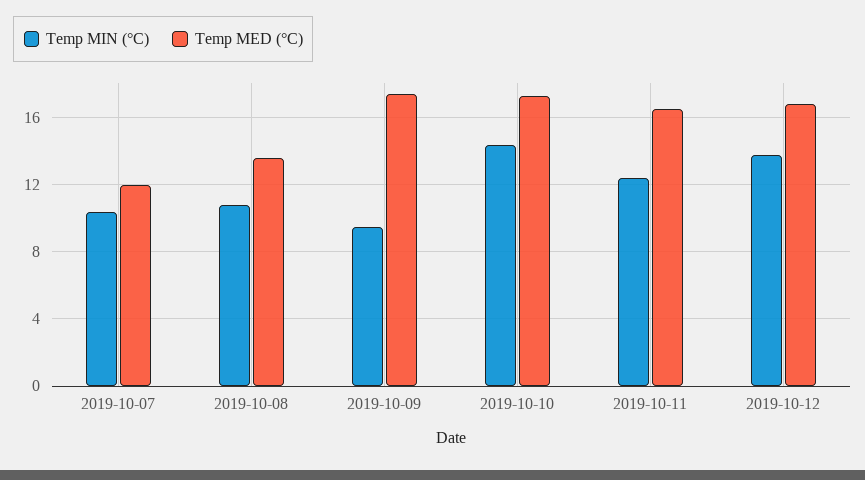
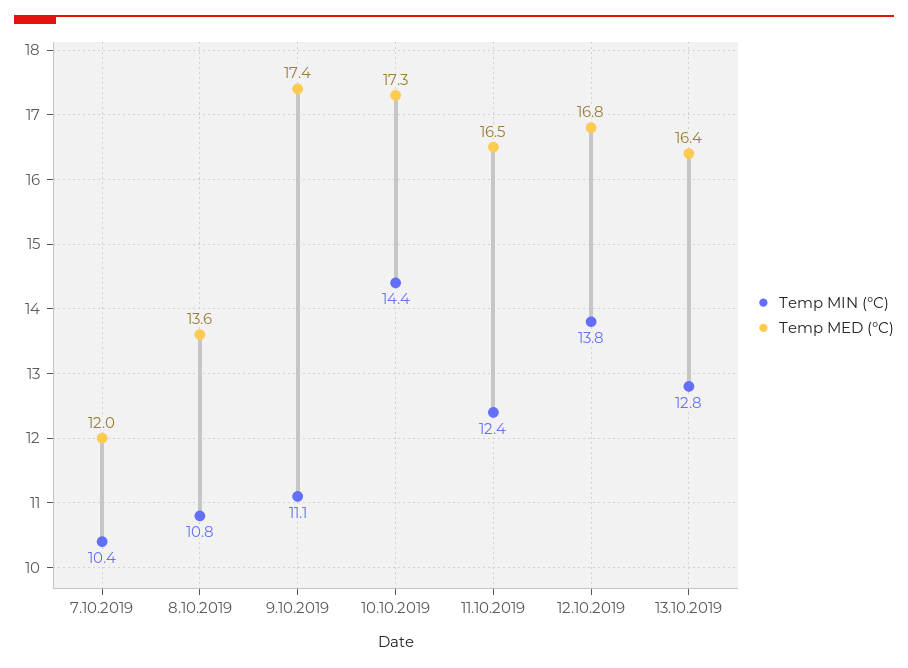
Temp MIN (°C), 2019-10-09: 9.5 -> 11.1
Temp MIN (°C), 13.10.2019: none -> 12.8
Temp MED (°C), 13.10.2019: none -> 16.4

